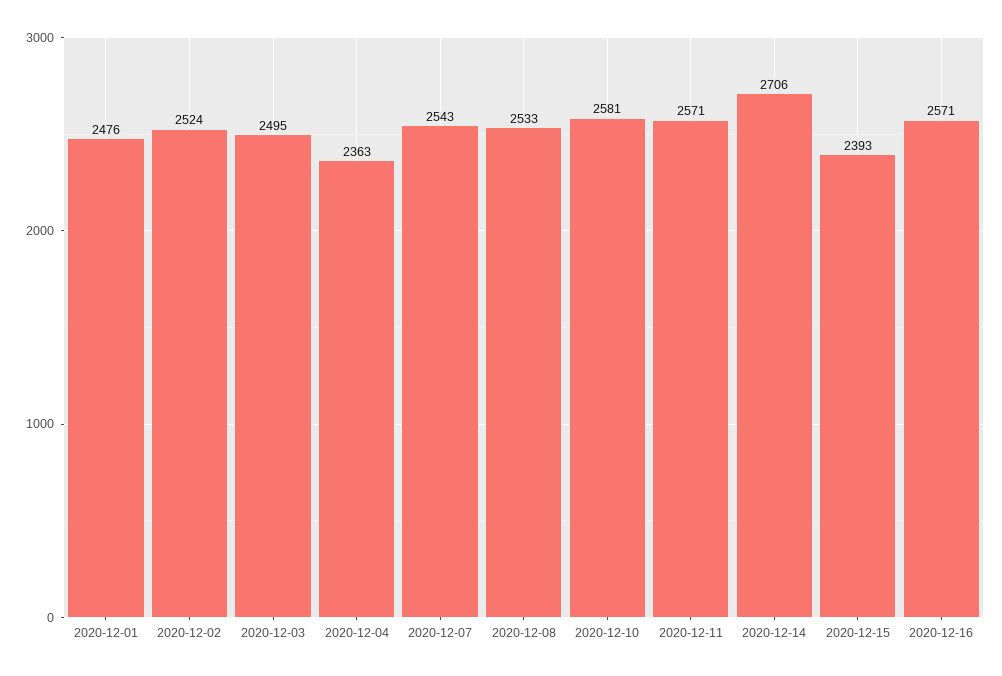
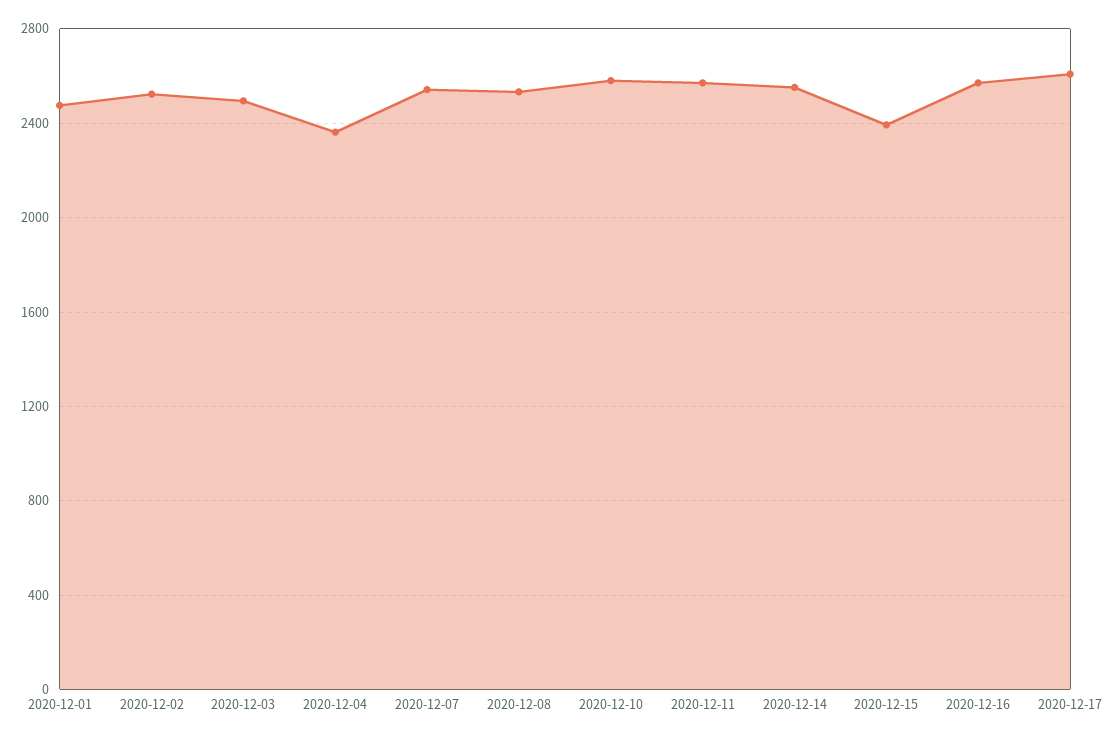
2020-12-14: 2706 -> 2550
2020-12-17: none -> 2600

